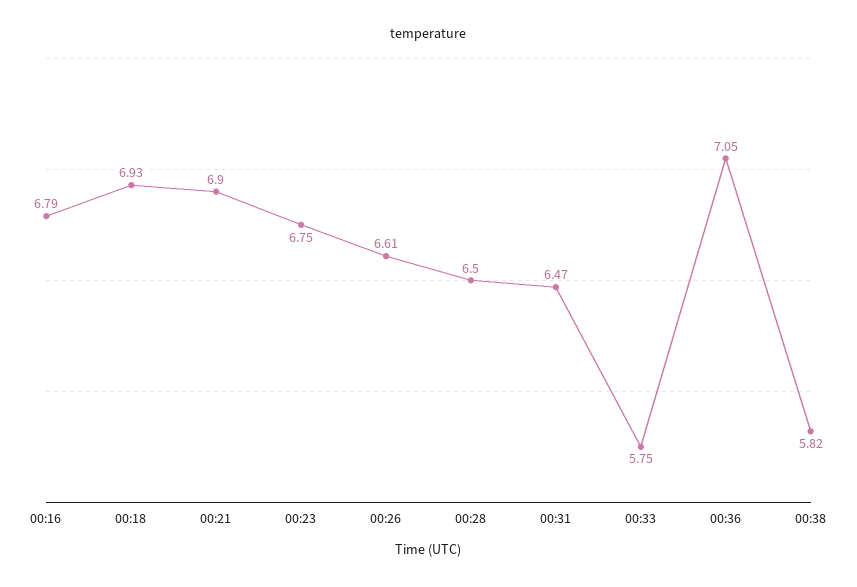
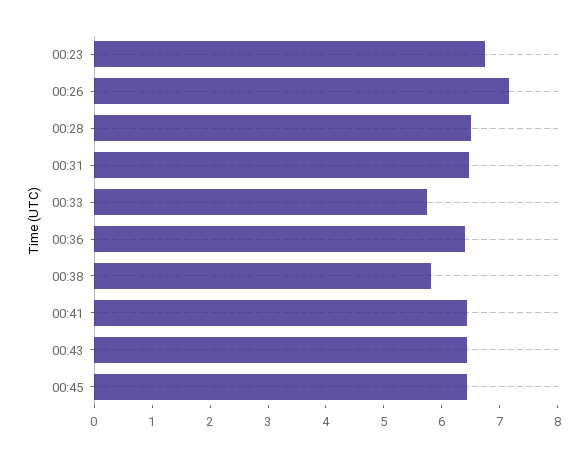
00:16: 6.79 -> none
00:18: 6.93 -> none
00:21: 6.9 -> none
00:26: 6.61 -> 7.2
00:36: 7.05 -> 6.4
00:41: none -> 6.4
00:43: none -> 6.4
00:45: none -> 6.4

